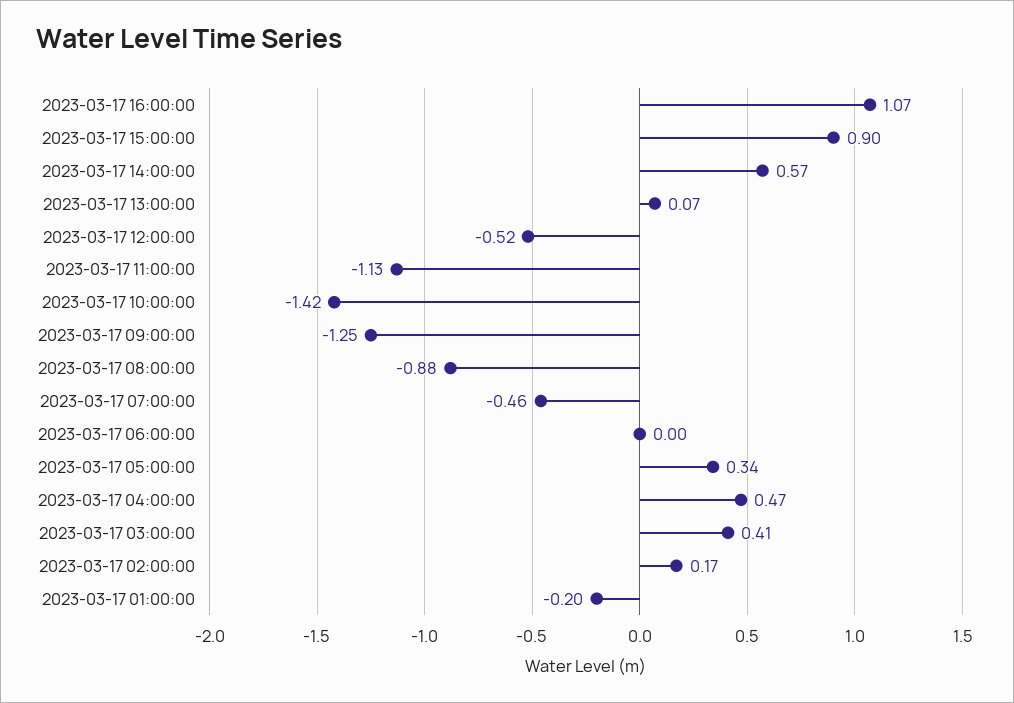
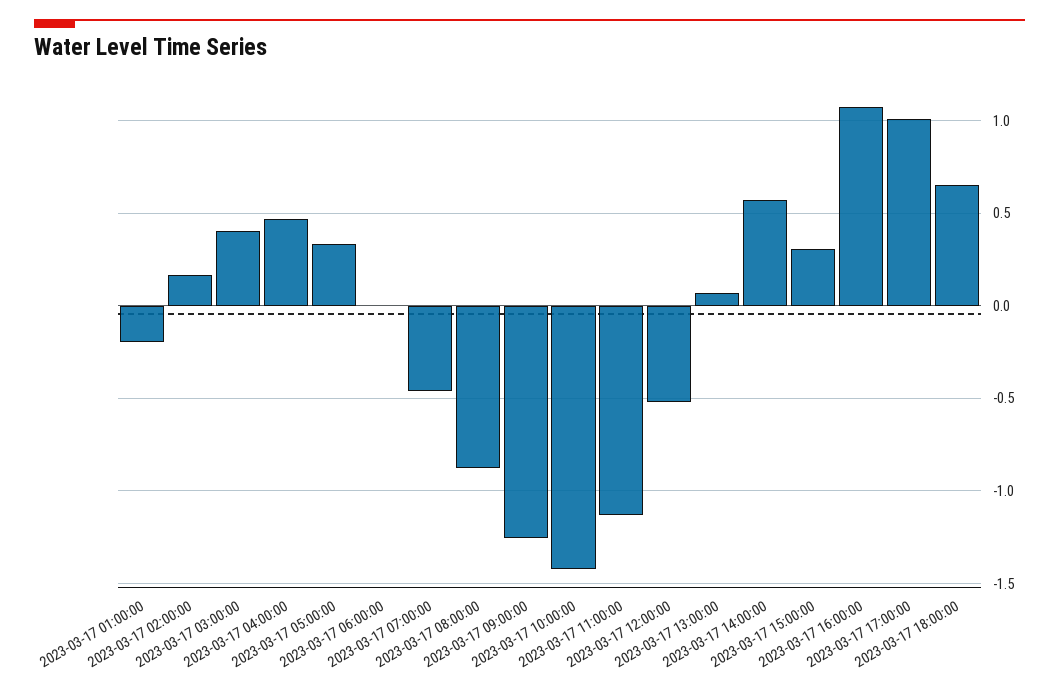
2023-03-17 15:00:00: 0.9 -> 0.3
2023-03-17 17:00:00: none -> 1
2023-03-17 18:00:00: none -> 0.65

